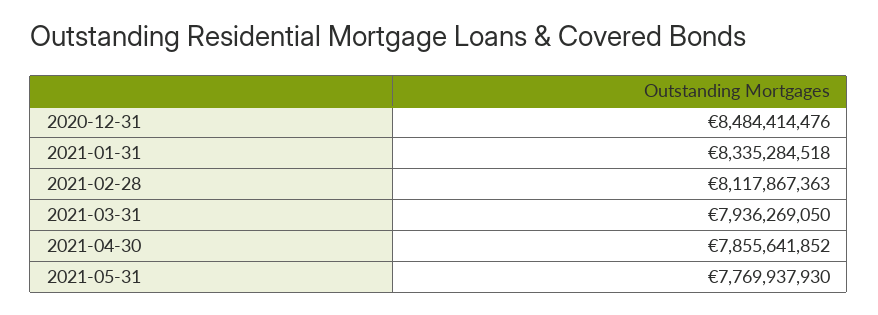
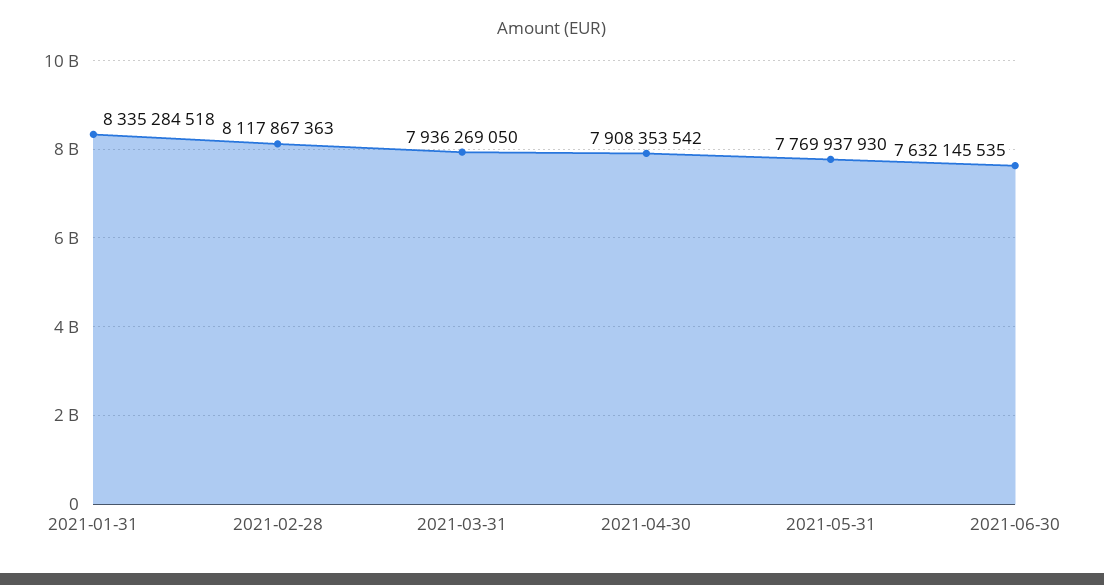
2020-12-31: 8484414476 -> none
2021-04-30: 7855641852 -> 7908353542
2021-06-30: none -> 7632145535

